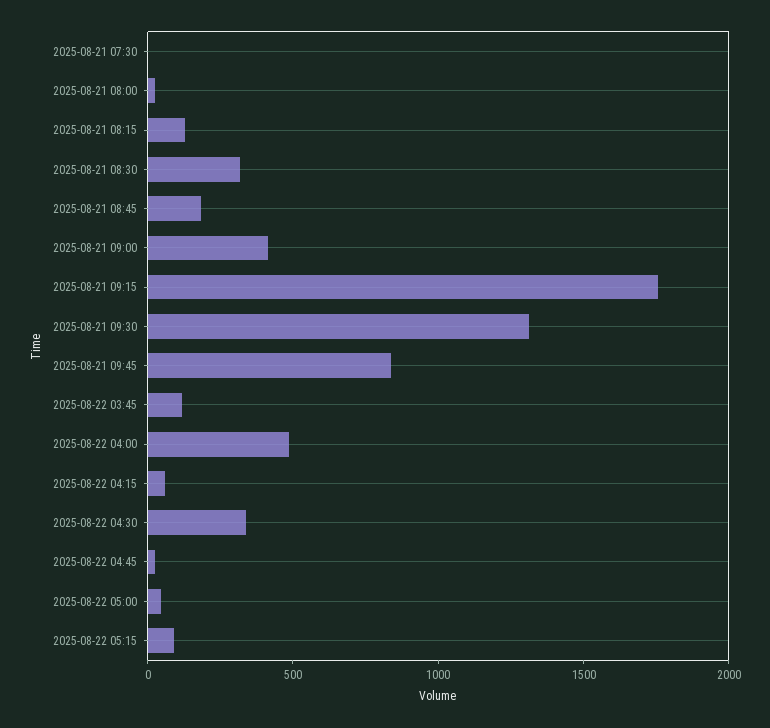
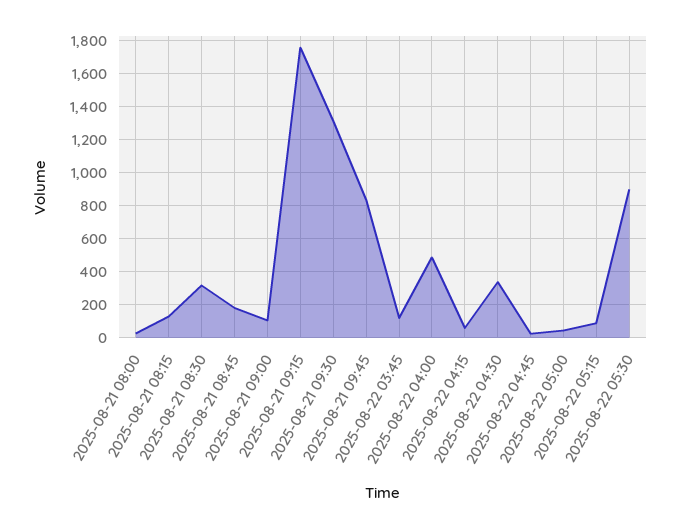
2025-08-21 07:30: 0 -> none
2025-08-21 09:00: 400 -> 100
2025-08-22 05:30: none -> 900

